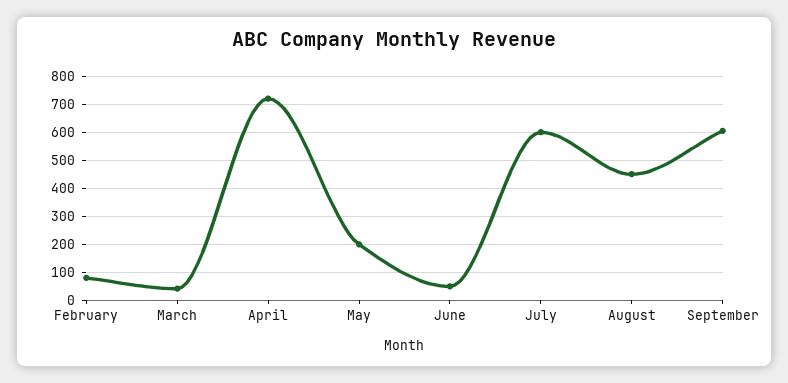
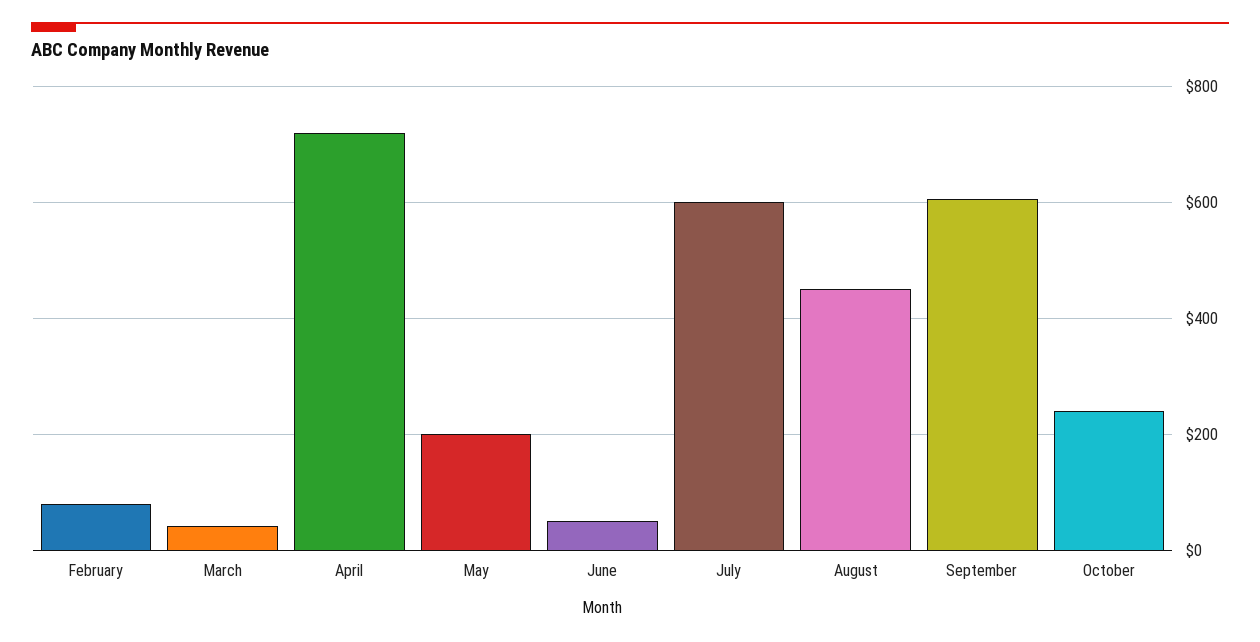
October: none -> 240

